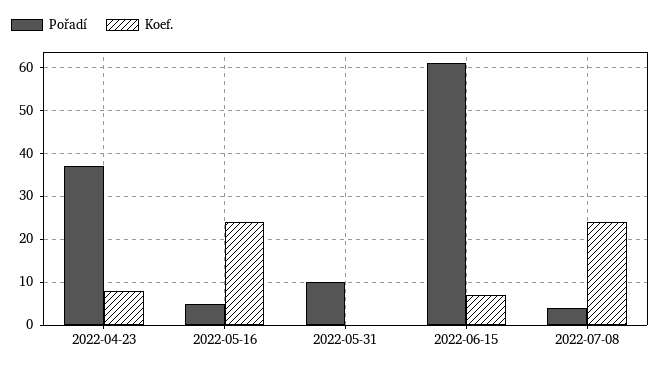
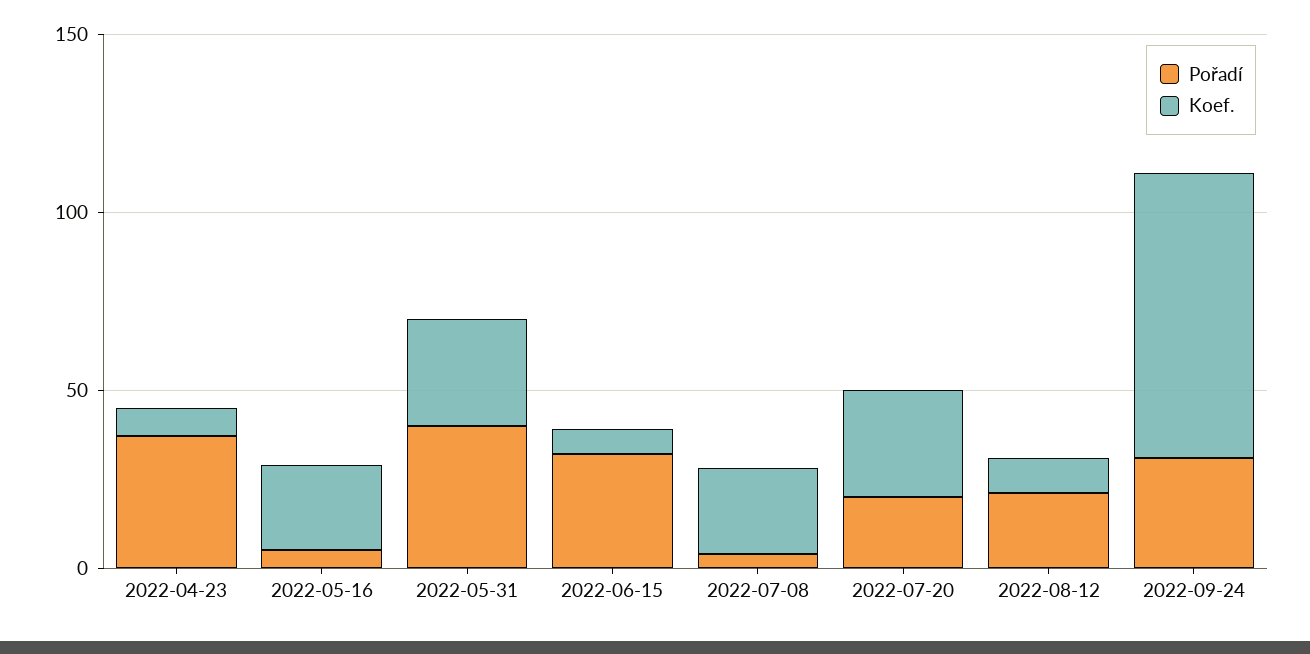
Pořadí, 2022-05-31: 10 -> 40
Koef., 2022-05-31: 0 -> 30
Pořadí, 2022-06-15: 60 -> 30
Pořadí, 2022-07-20: none -> 20
Koef., 2022-07-20: none -> 30
Pořadí, 2022-08-12: none -> 20
Koef., 2022-08-12: none -> 10
Pořadí, 2022-09-24: none -> 30
Koef., 2022-09-24: none -> 80

